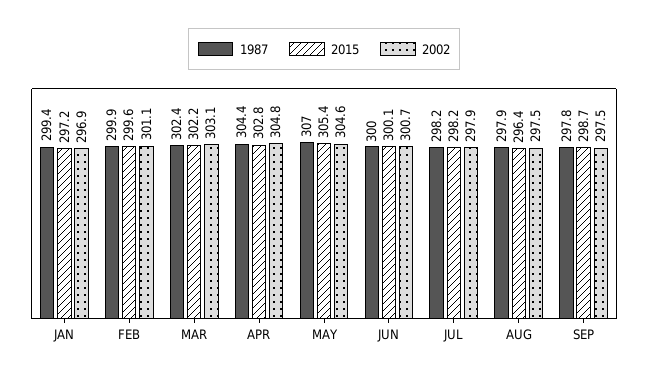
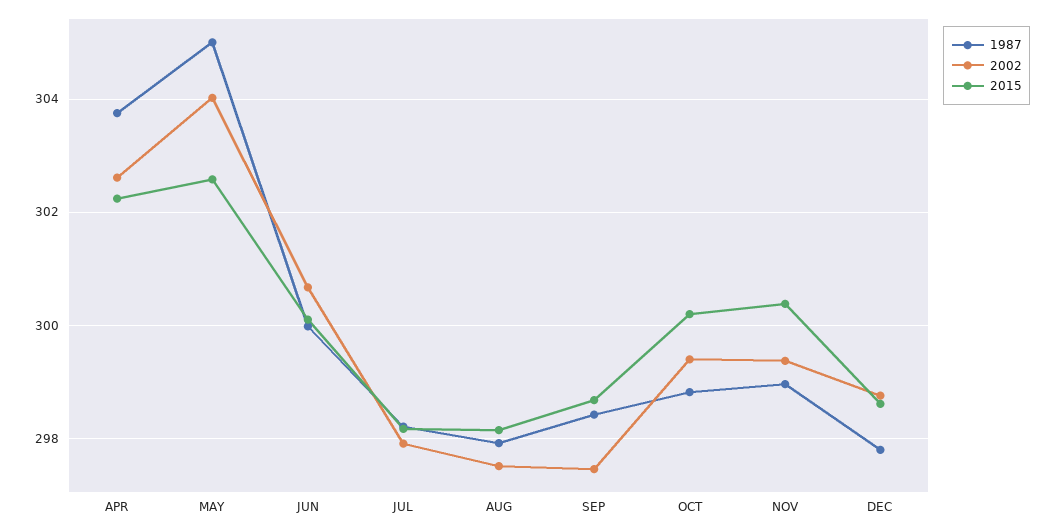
1987, JAN: 299.4 -> none
2015, JAN: 297.2 -> none
2002, JAN: 296.9 -> none
1987, FEB: 299.9 -> none
2015, FEB: 299.6 -> none
2002, FEB: 301.1 -> none
1987, MAR: 302.4 -> none
2015, MAR: 302.2 -> none
2002, MAR: 303.1 -> none
1987, APR: 304.4 -> 303.8
2015, APR: 302.8 -> 302.2
2002, APR: 304.8 -> 302.6
1987, MAY: 307 -> 305
2015, MAY: 305.4 -> 302.6
2002, MAY: 304.6 -> 304
2015, AUG: 296.4 -> 298.2
1987, SEP: 297.8 -> 298.4
1987, OCT: none -> 298.8
2002, OCT: none -> 299.4
2015, OCT: none -> 300.2
1987, NOV: none -> 299
2002, NOV: none -> 299.4
2015, NOV: none -> 300.4
1987, DEC: none -> 297.8
2002, DEC: none -> 298.8
2015, DEC: none -> 298.6

